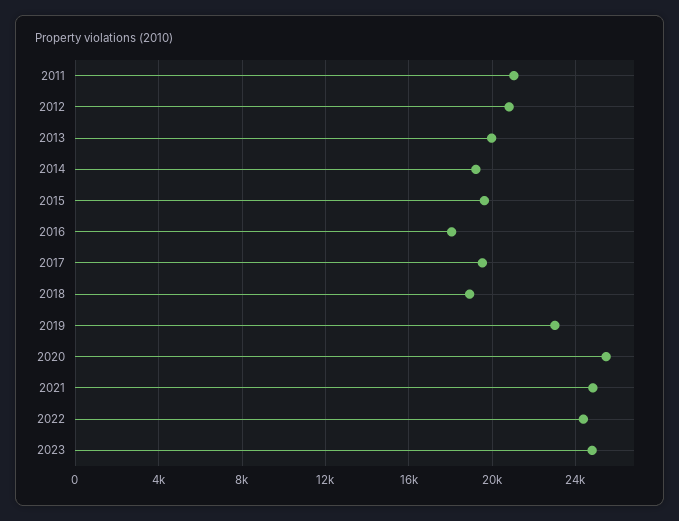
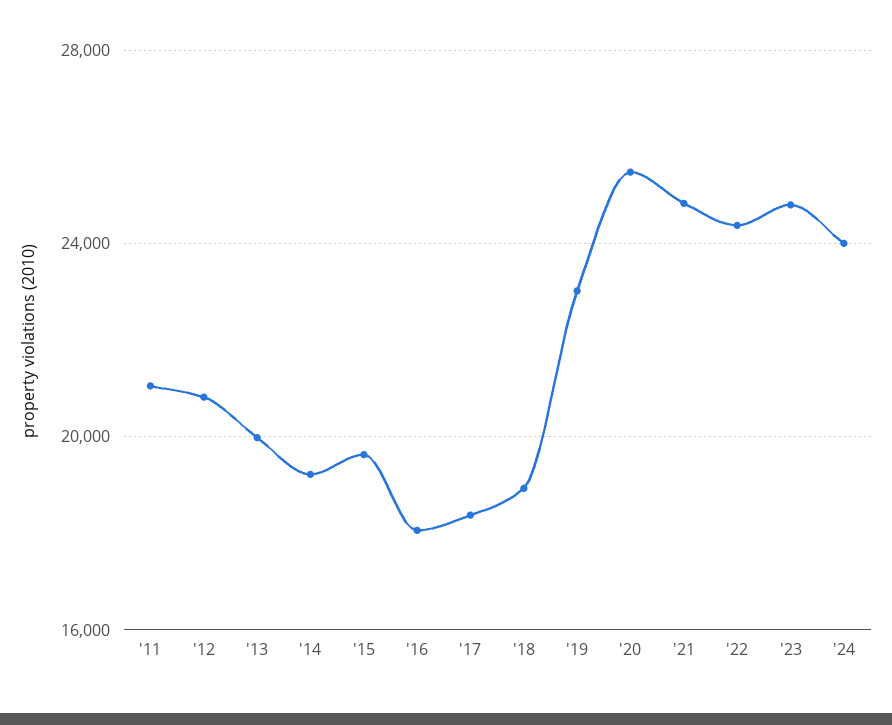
2017: 19500 -> 18500
'24: none -> 24000

